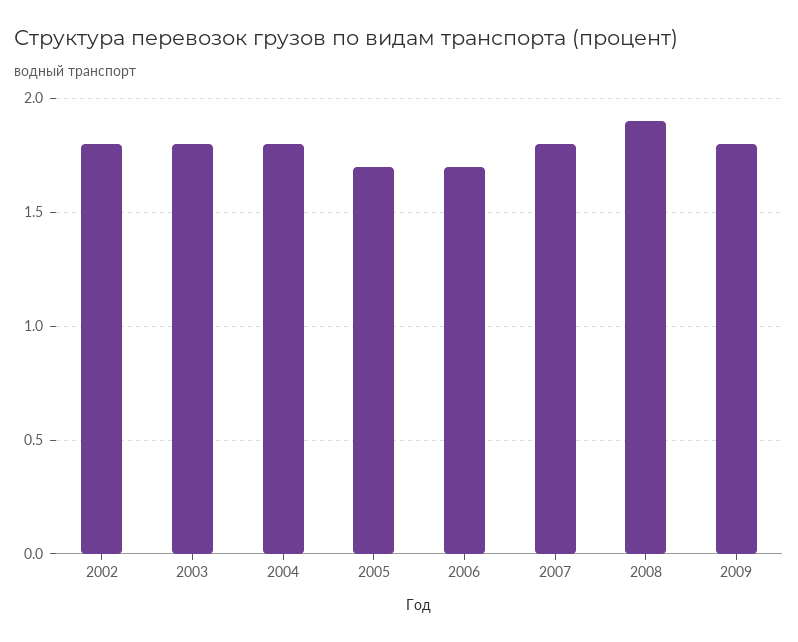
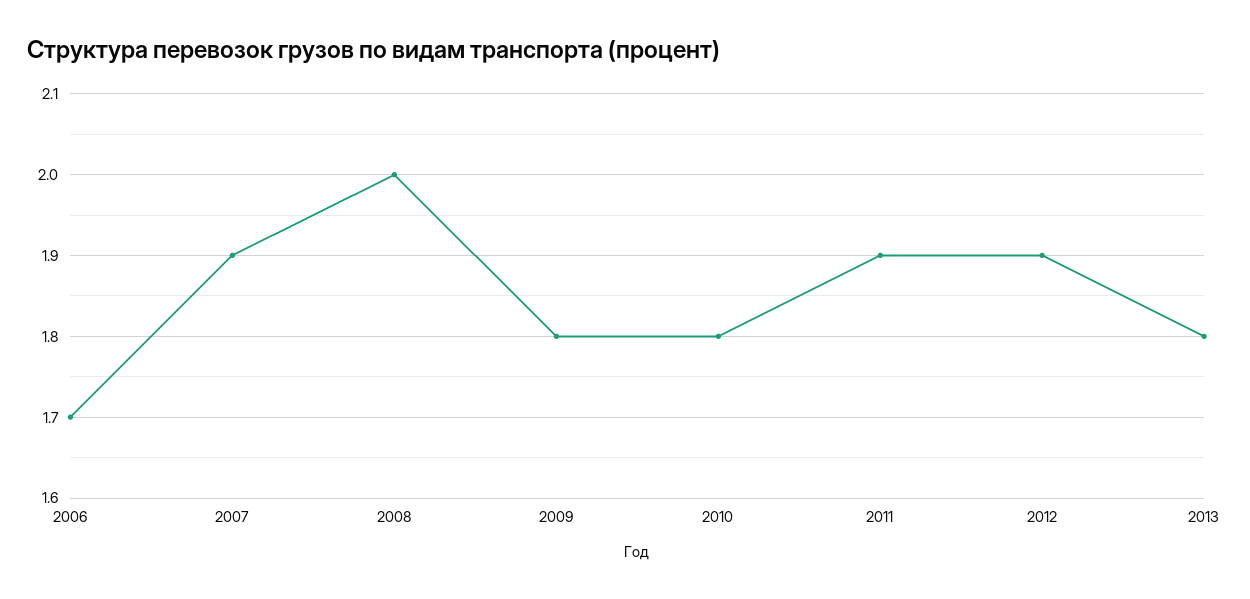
2002: 1.8 -> none
2003: 1.8 -> none
2004: 1.8 -> none
2005: 1.7 -> none
2007: 1.8 -> 1.9
2008: 1.9 -> 2
2010: none -> 1.8
2011: none -> 1.9
2012: none -> 1.9
2013: none -> 1.8

